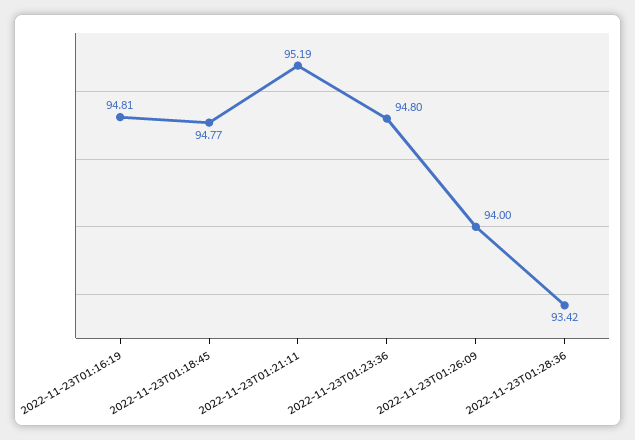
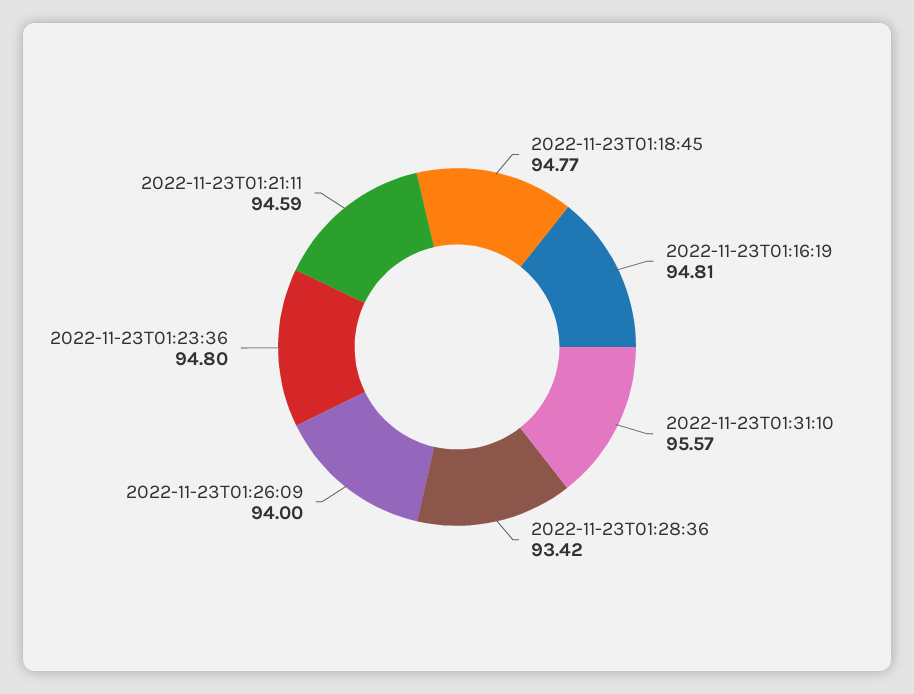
2022-11-23T01:21:11: 95.19 -> 94.59
2022-11-23T01:31:10: none -> 95.57

